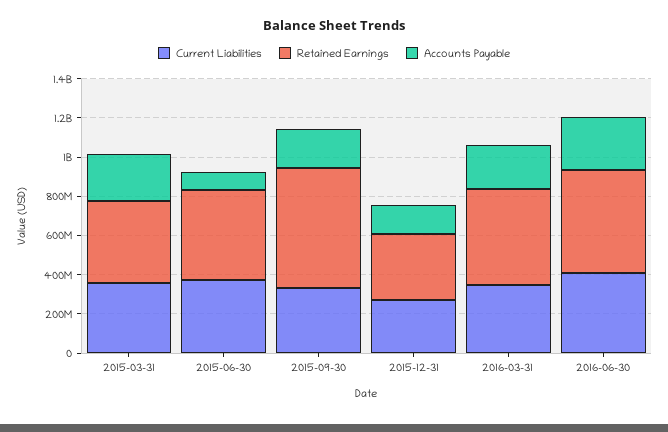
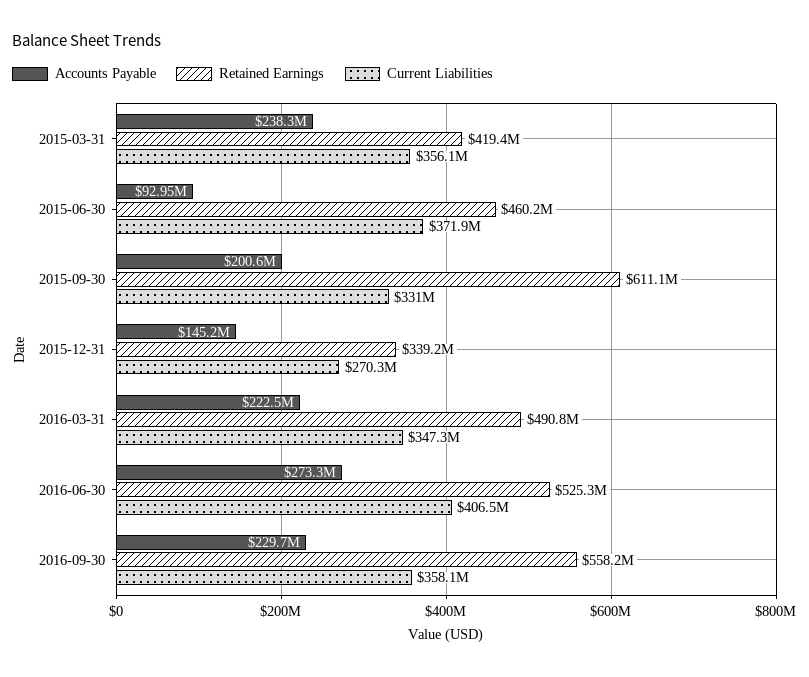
Accounts Payable, 2016-09-30: none -> 229700000
Retained Earnings, 2016-09-30: none -> 558200000
Current Liabilities, 2016-09-30: none -> 358100000

